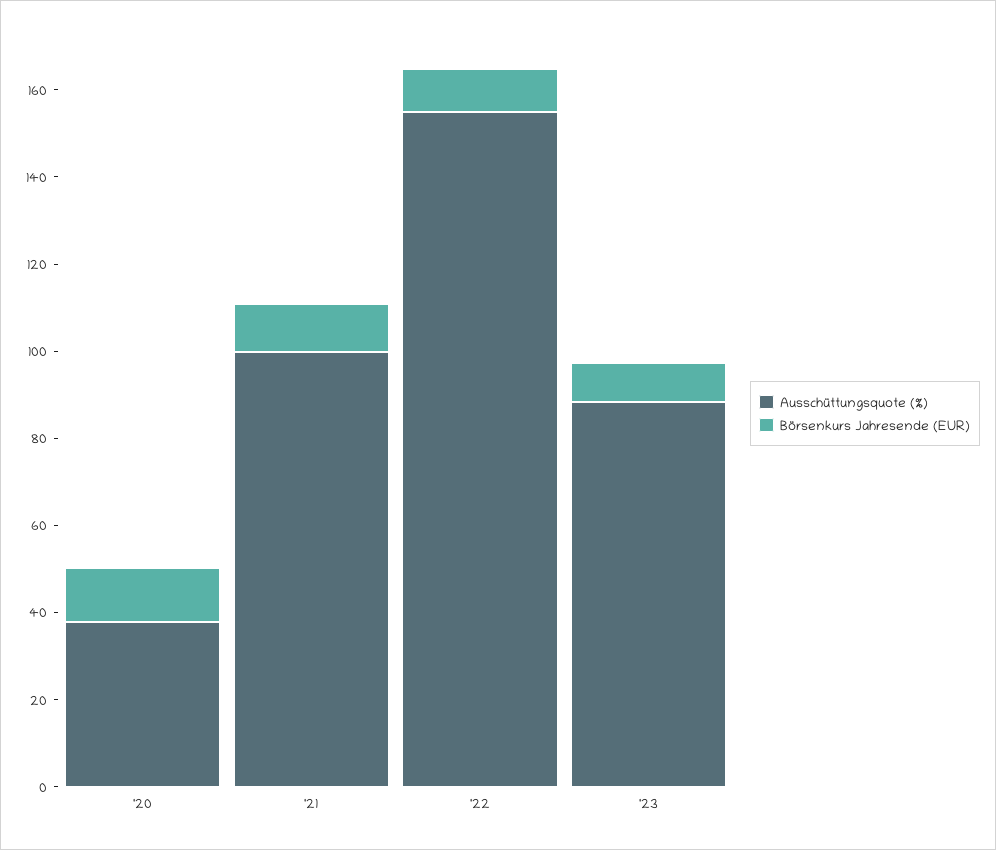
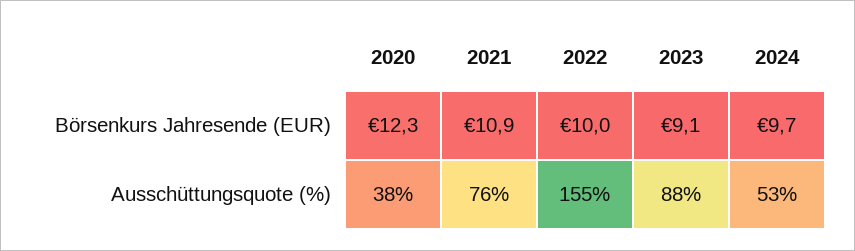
Ausschüttungsquote (%), '21: 100 -> 76
Börsenkurs Jahresende (EUR), 2024: none -> 9.7
Ausschüttungsquote (%), 2024: none -> 53

